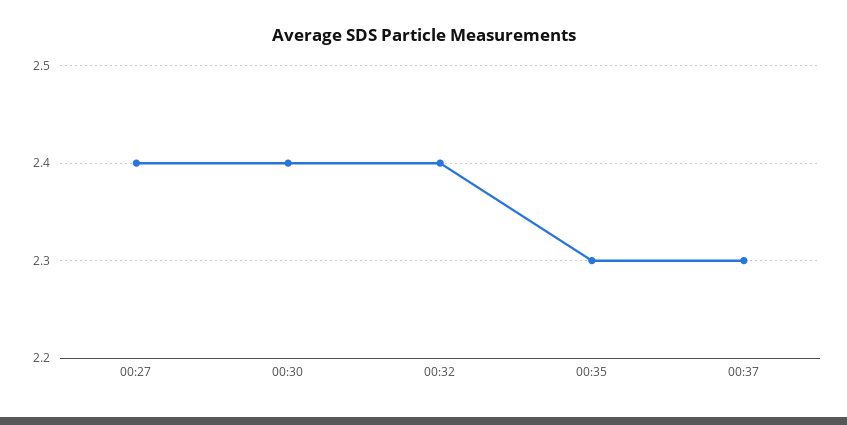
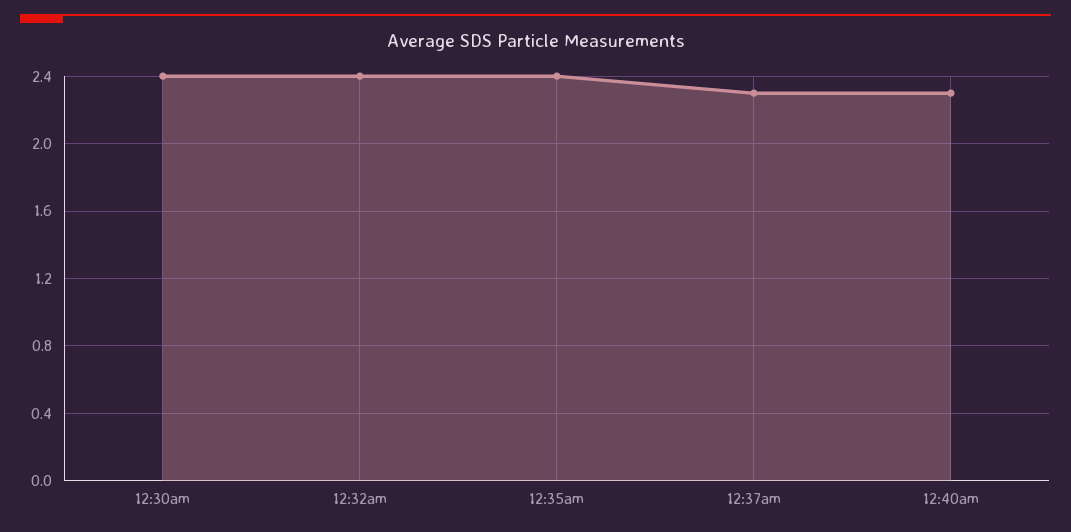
00:27: 2.4 -> none
00:35: 2.3 -> 2.4
12:40am: none -> 2.3

